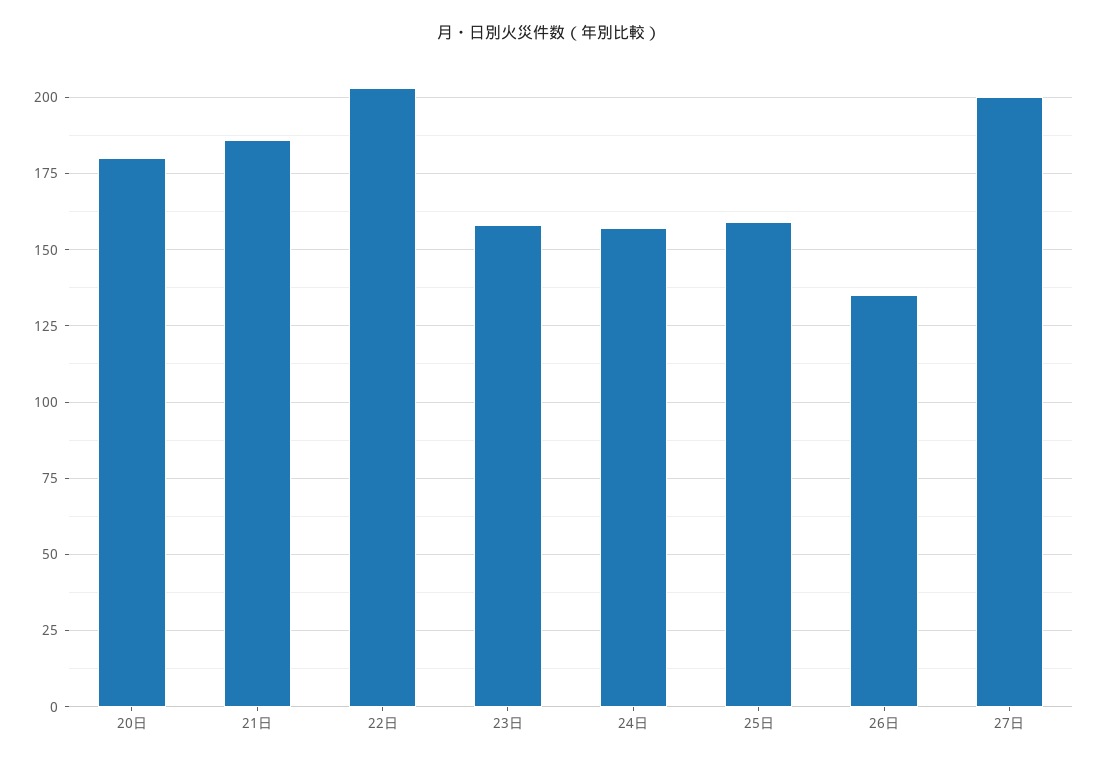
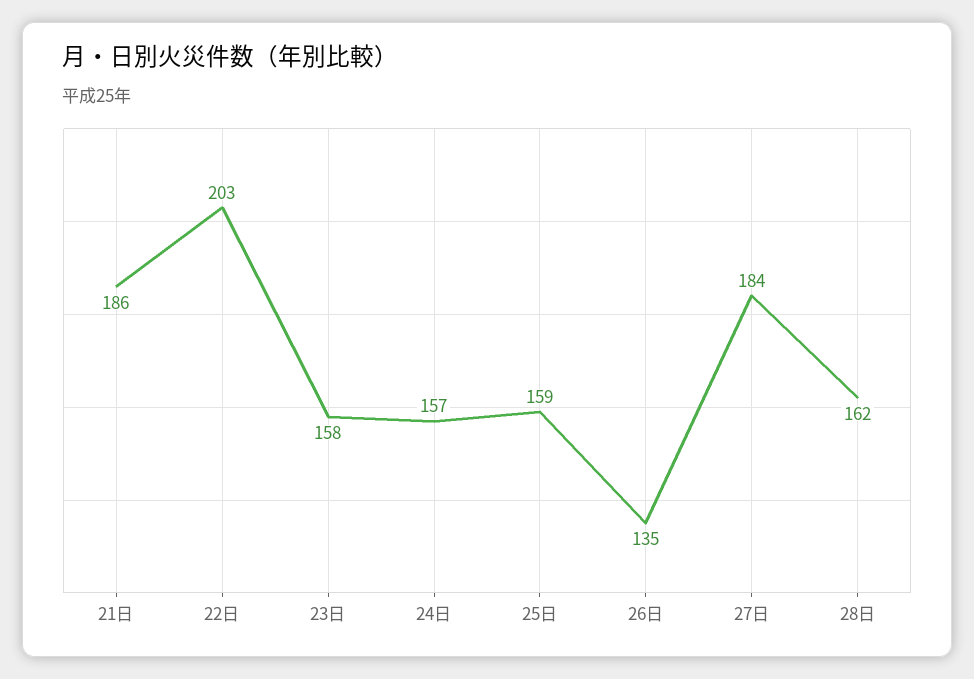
20日: 180 -> none
27日: 200 -> 184
28日: none -> 162

